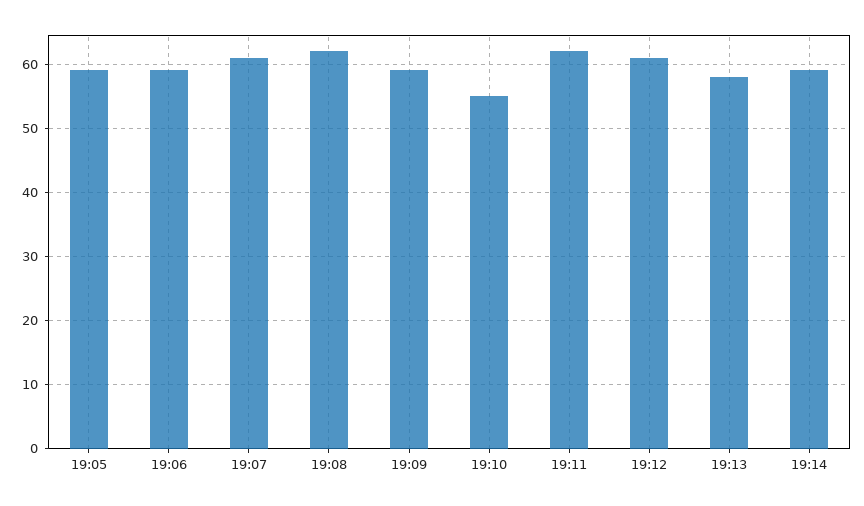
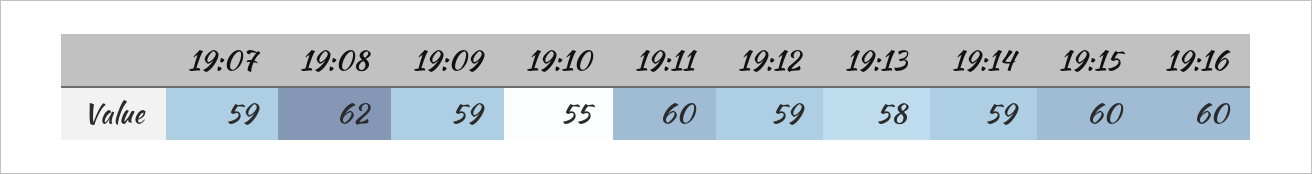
19:05: 59 -> none
19:06: 59 -> none
19:07: 61 -> 59
19:11: 62 -> 60
19:12: 61 -> 59
19:15: none -> 60
19:16: none -> 60

